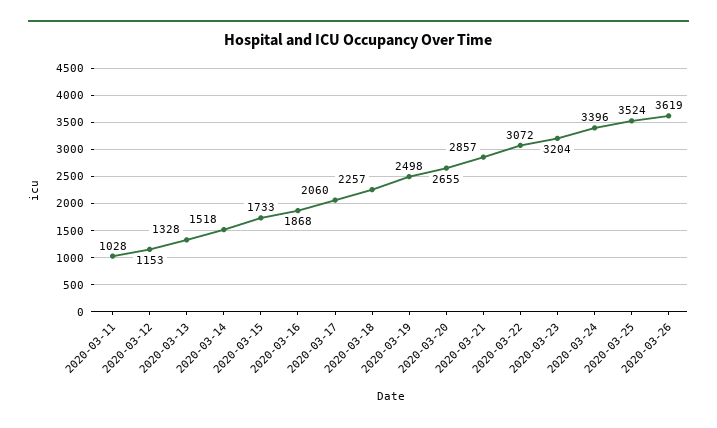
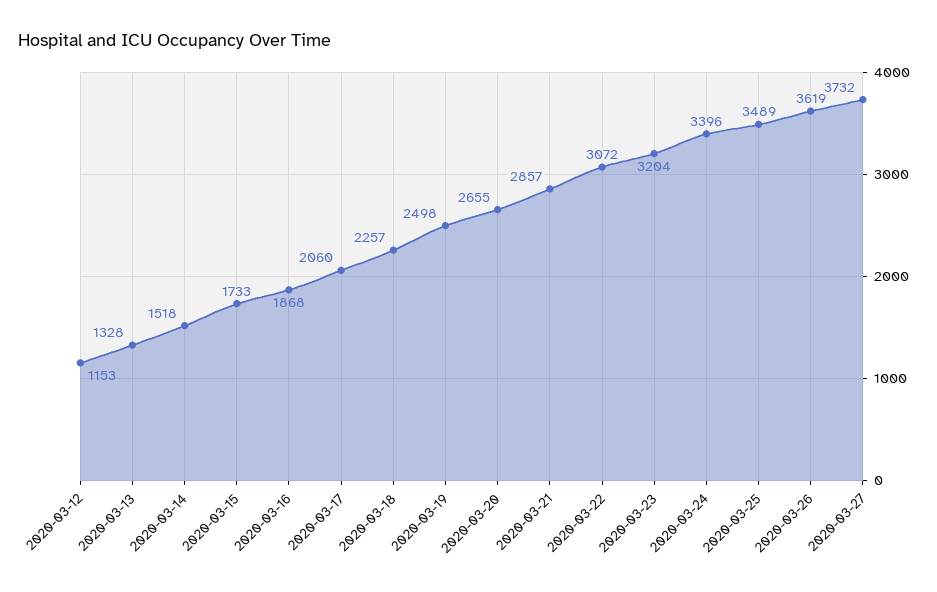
2020-03-11: 1028 -> none
2020-03-25: 3524 -> 3489
2020-03-27: none -> 3732

